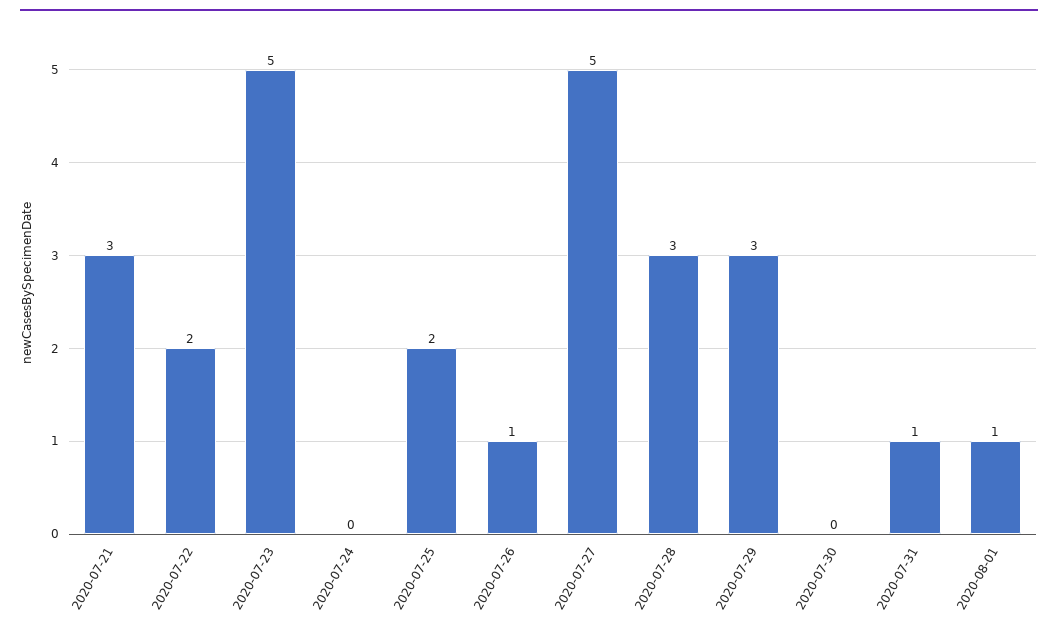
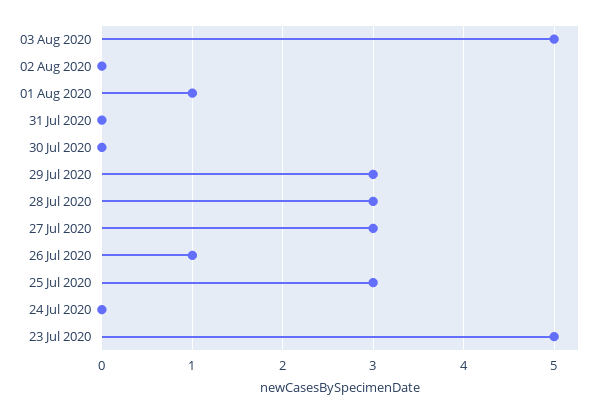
2020-07-21: 3 -> none
2020-07-22: 2 -> none
2020-07-25: 2 -> 3
2020-07-27: 5 -> 3
2020-07-31: 1 -> 0
03 Aug 2020: none -> 5
02 Aug 2020: none -> 0

